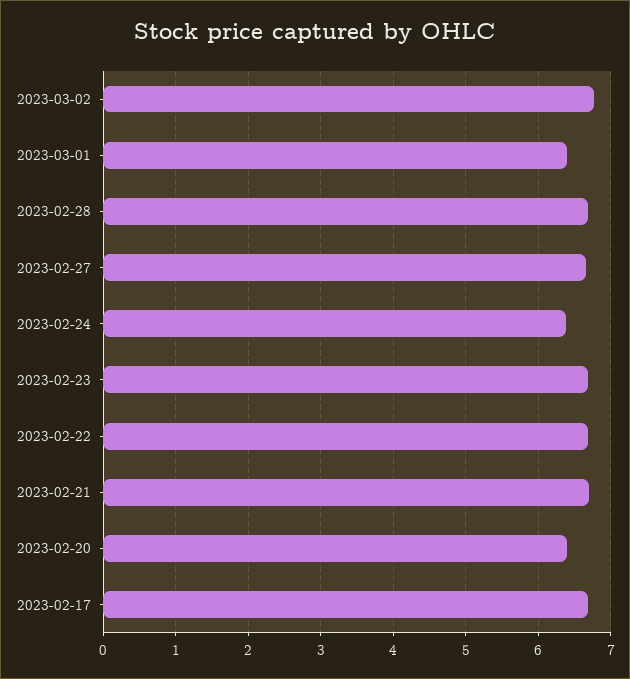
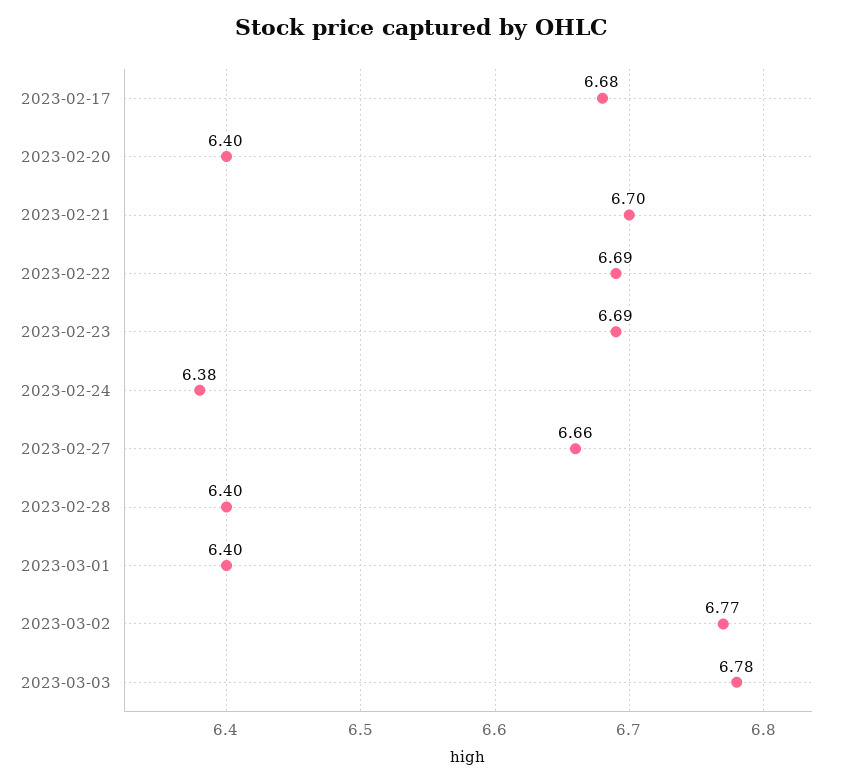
2023-02-28: 6.7 -> 6.4
2023-03-03: none -> 6.78

